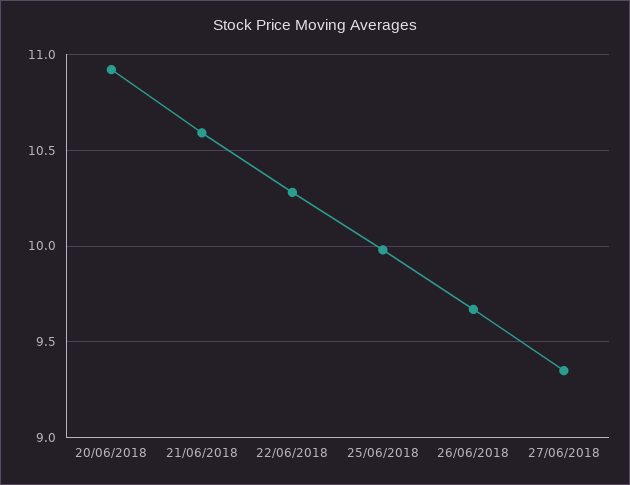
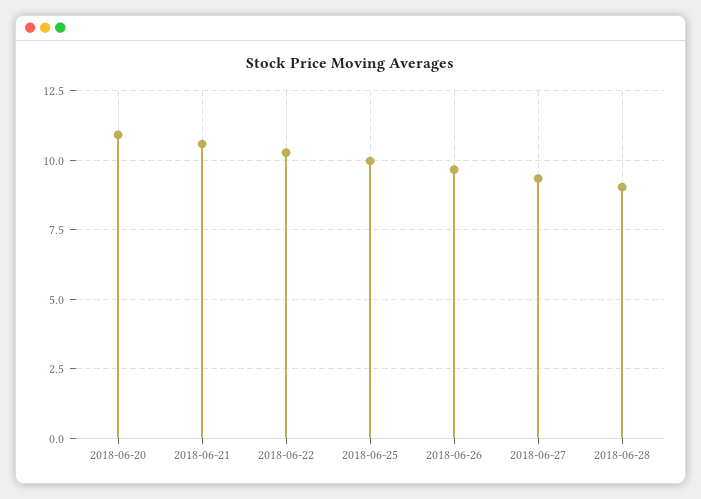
2018-06-28: none -> 9

